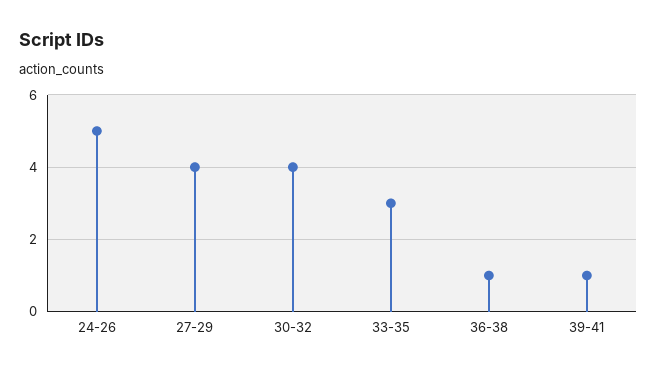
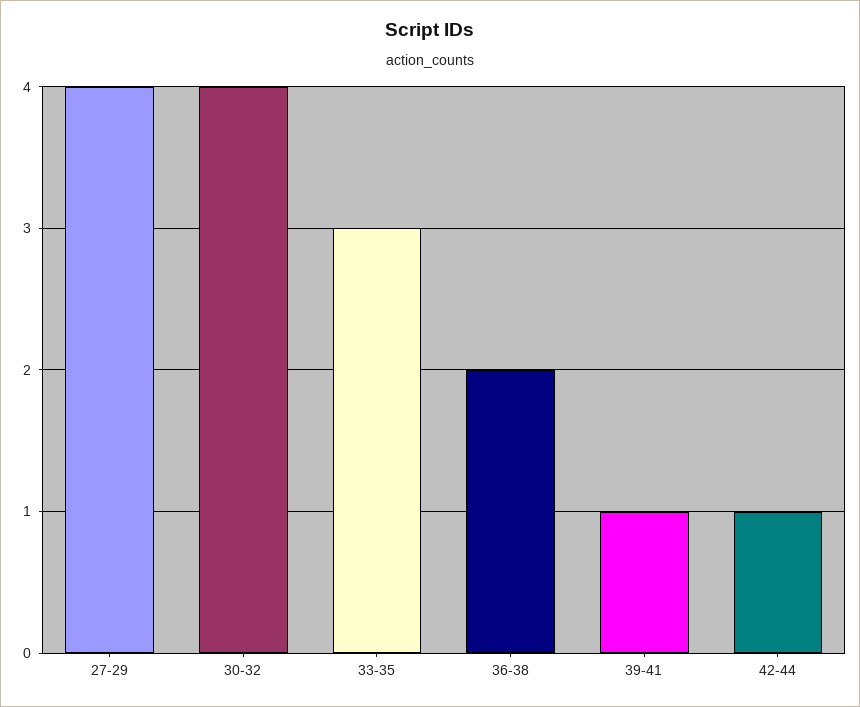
24-26: 5 -> none
36-38: 1 -> 2
42-44: none -> 1

